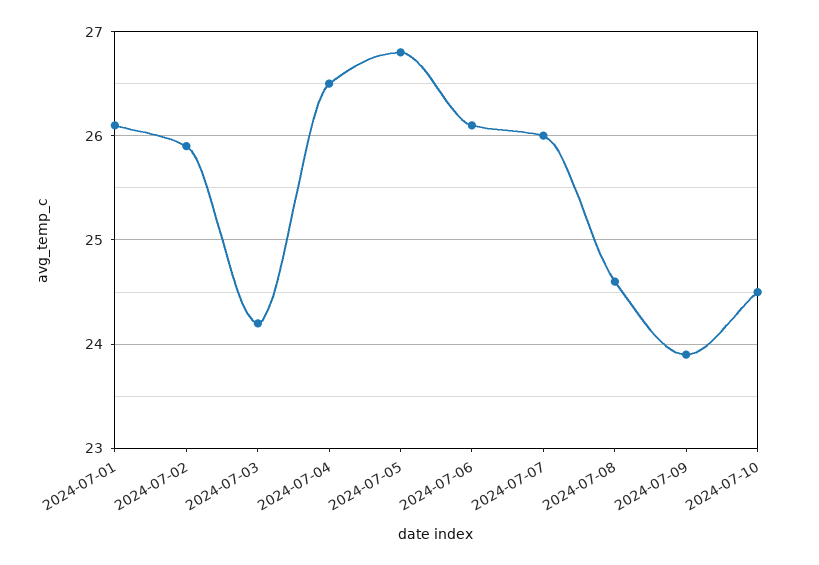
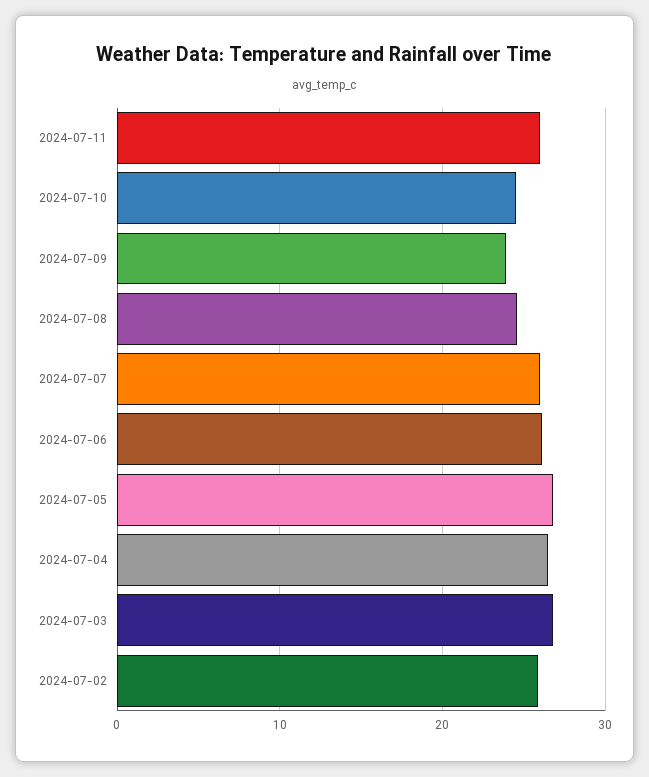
2024-07-01: 26.1 -> none
2024-07-03: 24.2 -> 27
2024-07-11: none -> 26

